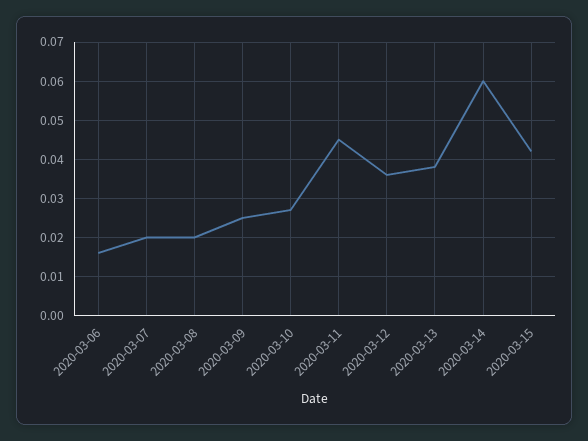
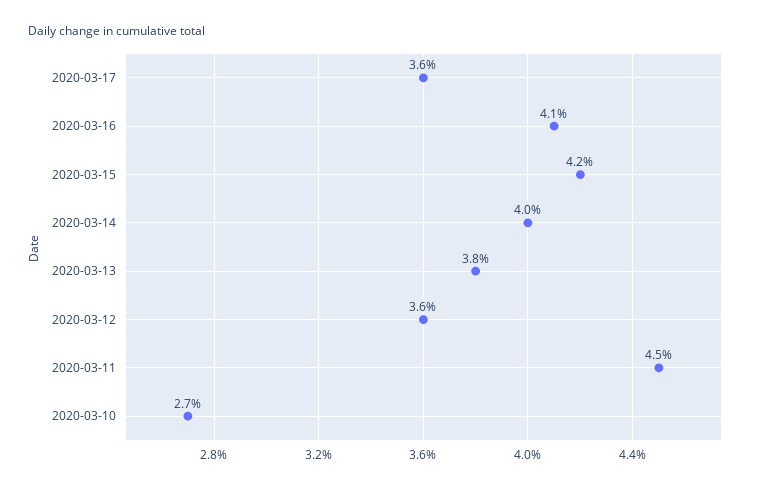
2020-03-06: 0.015 -> none
2020-03-07: 0.02 -> none
2020-03-08: 0.02 -> none
2020-03-09: 0.025 -> none
2020-03-14: 0.06 -> 0.04
2020-03-17: none -> 0.036
2020-03-16: none -> 0.041

